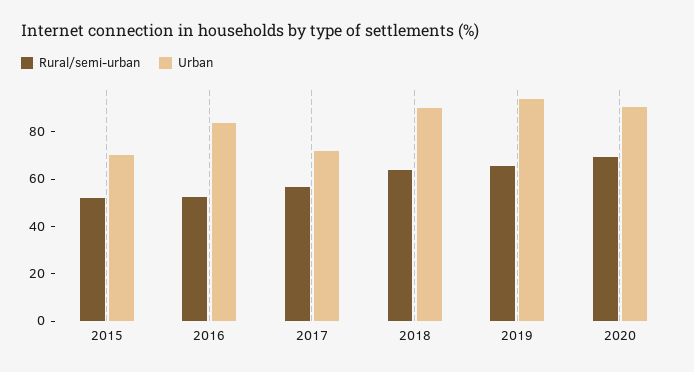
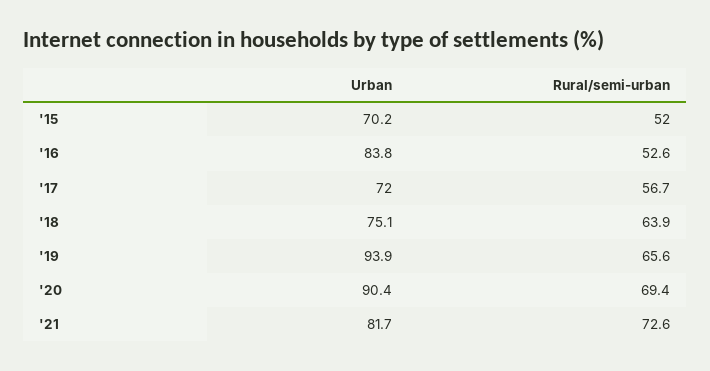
Urban, 2018: 90 -> 75.1
Urban, '21: none -> 81.7
Rural/semi-urban, '21: none -> 72.6

